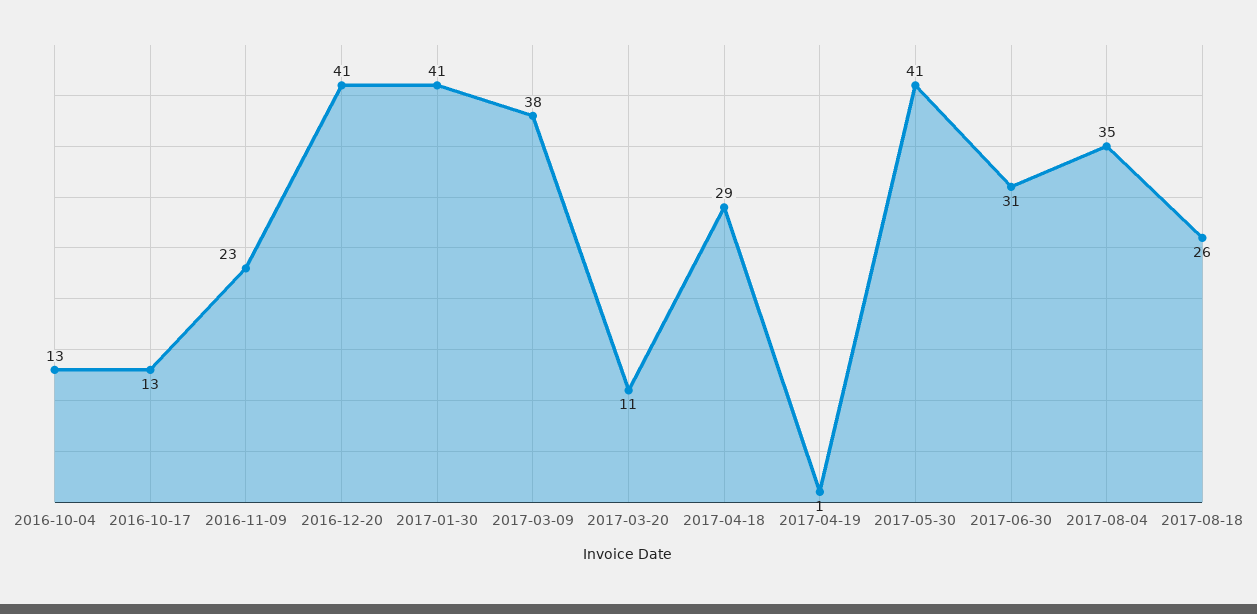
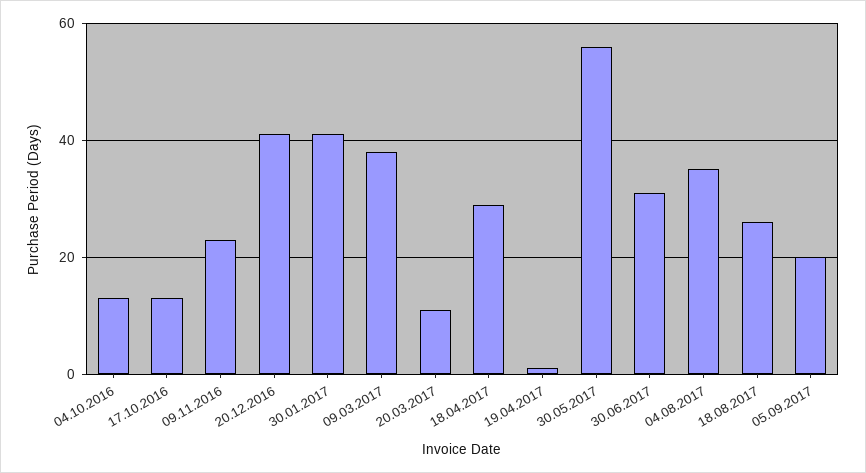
2017-05-30: 41 -> 55
05.09.2017: none -> 20

